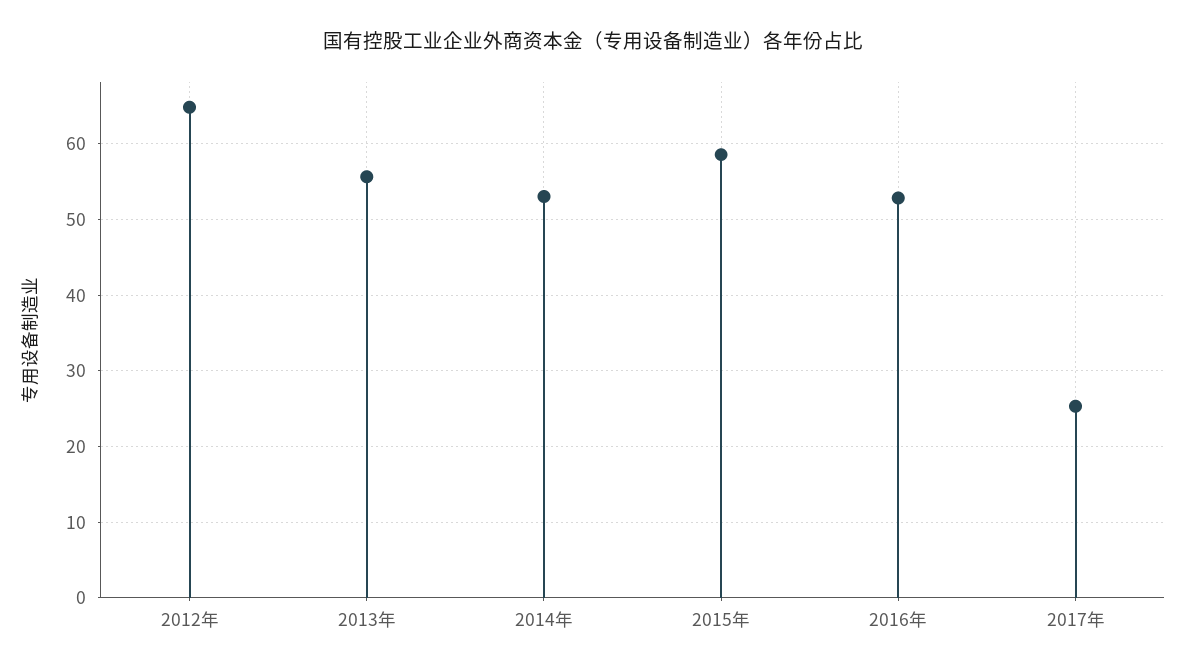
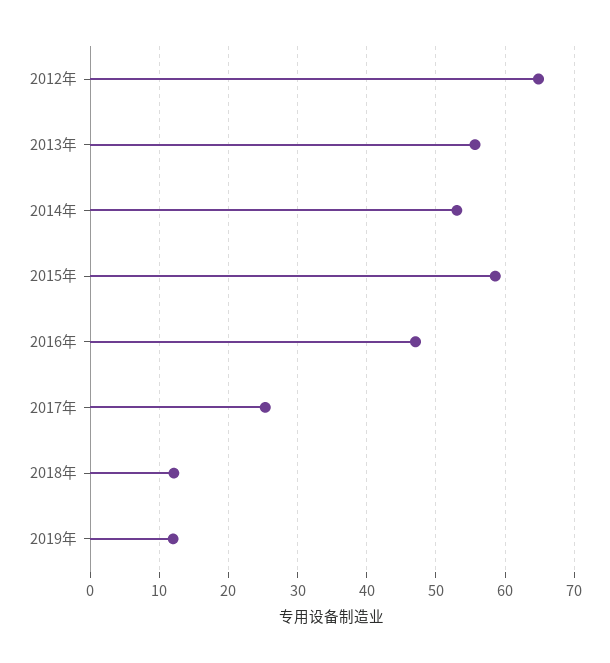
2016年: 53 -> 47
2018年: none -> 12
2019年: none -> 12

